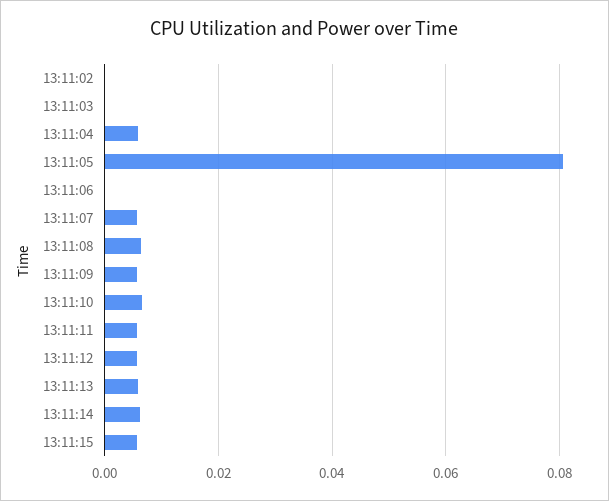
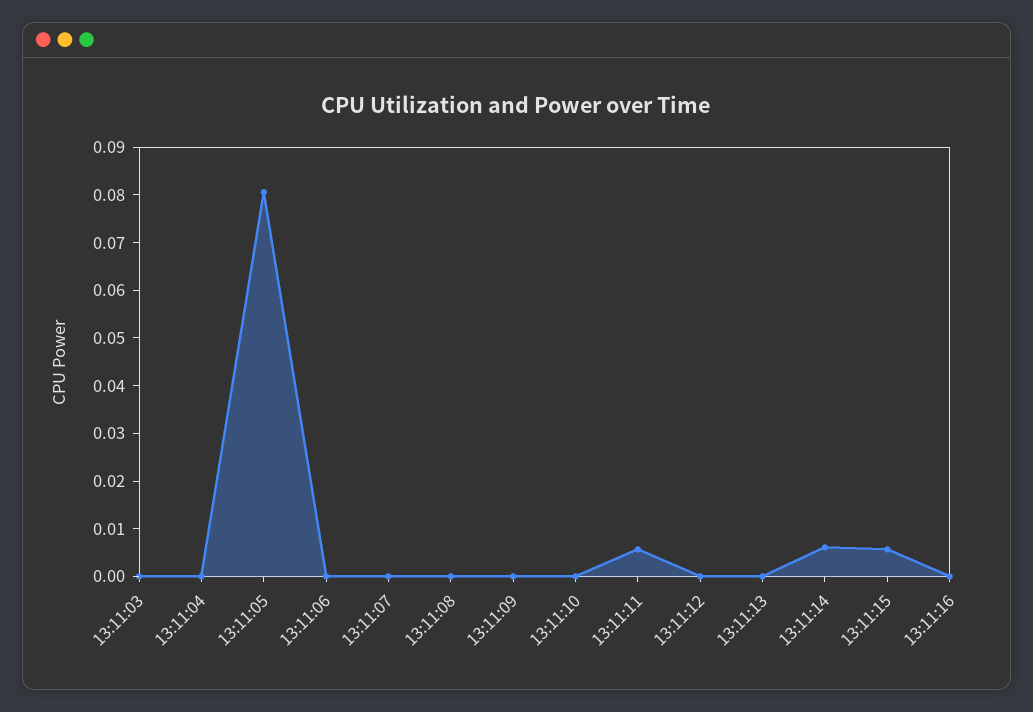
13:11:02: 0 -> none
13:11:04: 0.006 -> 0
13:11:07: 0.006 -> 0
13:11:08: 0.006 -> 0
13:11:09: 0.006 -> 0
13:11:10: 0.006 -> 0
13:11:12: 0.006 -> 0
13:11:13: 0.006 -> 0
13:11:16: none -> 0

